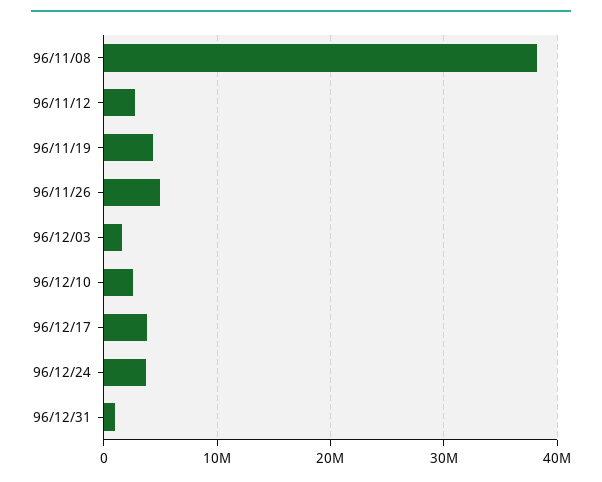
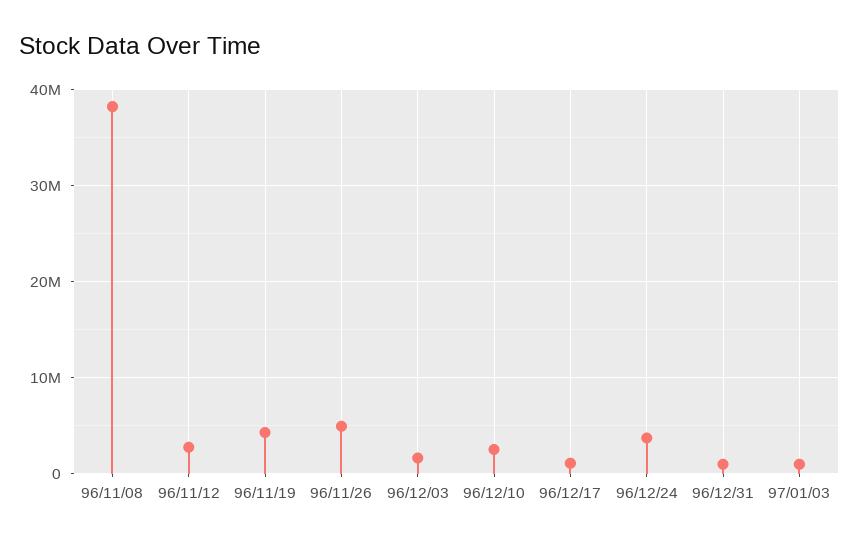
96/12/17: 4000000 -> 1000000
97/01/03: none -> 1000000

